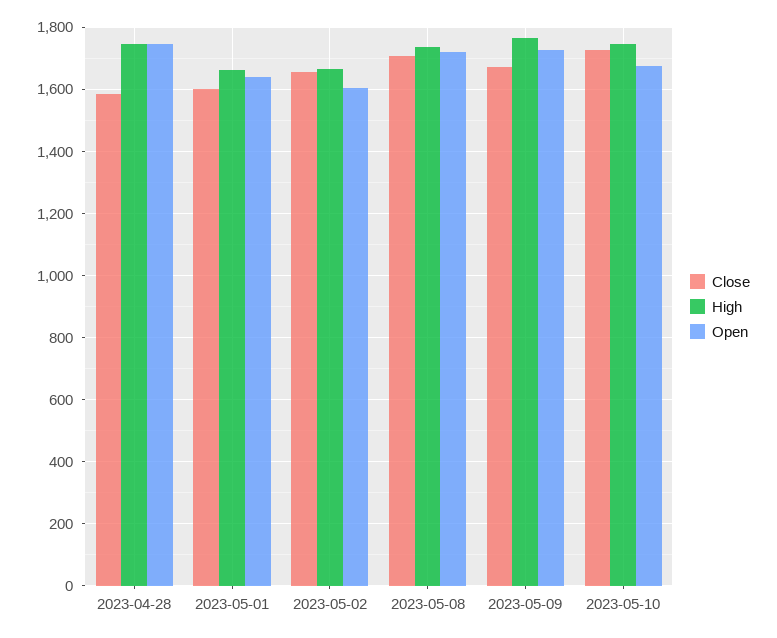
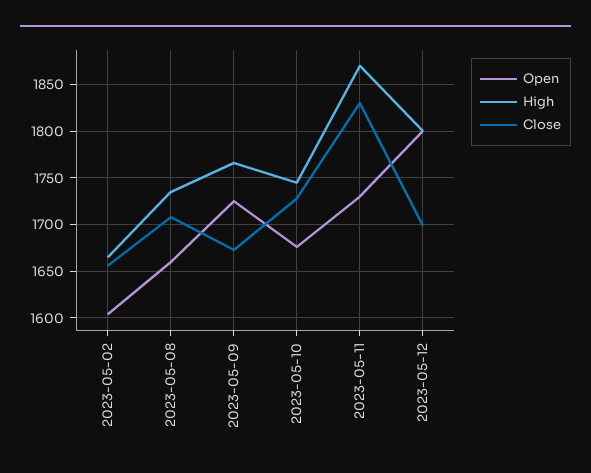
Close, 2023-04-28: 1580 -> none
High, 2023-04-28: 1740 -> none
Open, 2023-04-28: 1740 -> none
Close, 2023-05-01: 1600 -> none
High, 2023-05-01: 1660 -> none
Open, 2023-05-01: 1640 -> none
Open, 2023-05-08: 1720 -> 1660
Open, 2023-05-11: none -> 1730
High, 2023-05-11: none -> 1870
Close, 2023-05-11: none -> 1830
Open, 2023-05-12: none -> 1800
High, 2023-05-12: none -> 1800
Close, 2023-05-12: none -> 1700

